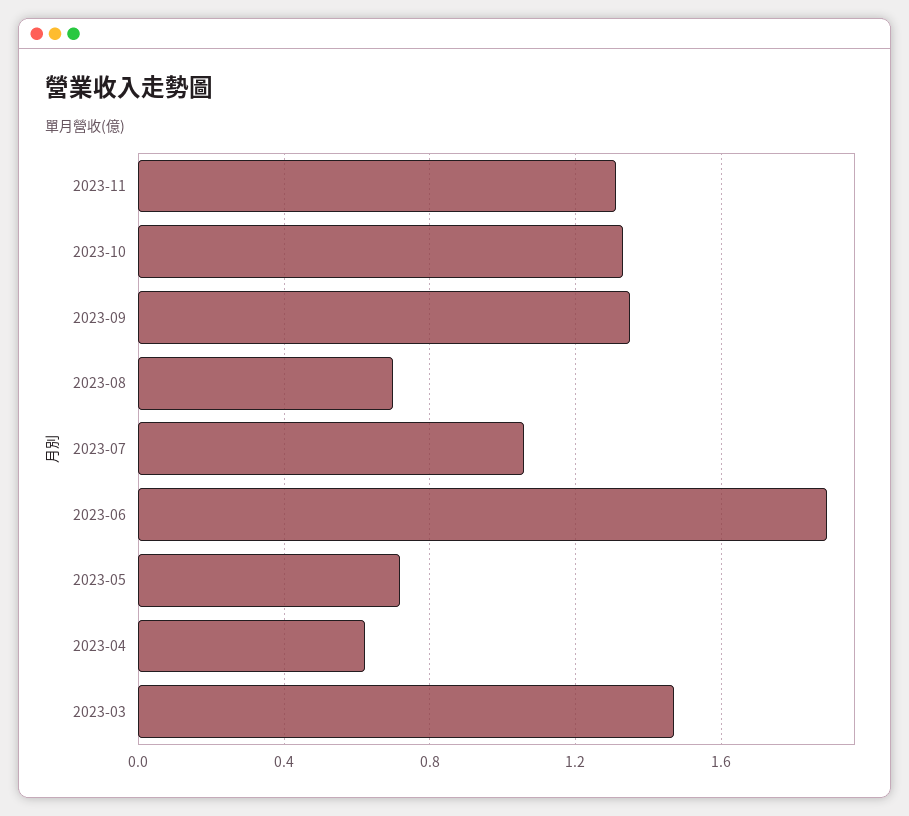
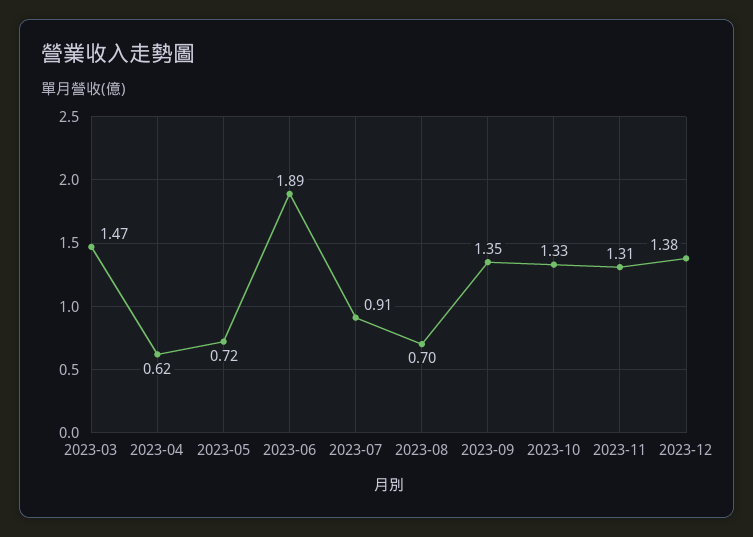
2023-07: 1.05 -> 0.91
2023-12: none -> 1.38

